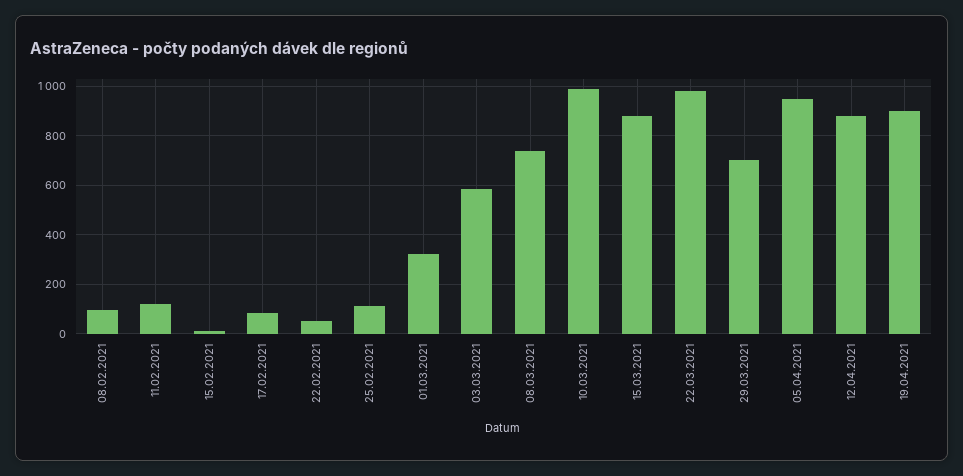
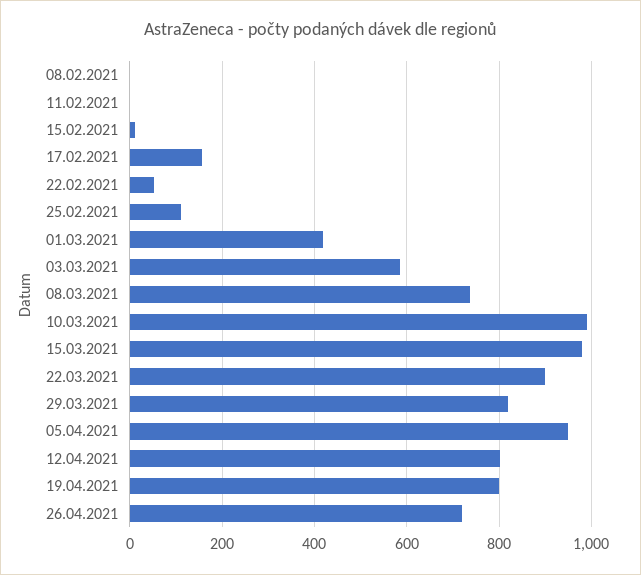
08.02.2021: 100 -> 0
11.02.2021: 125 -> 0
17.02.2021: 75 -> 160
01.03.2021: 325 -> 420
15.03.2021: 875 -> 980
22.03.2021: 975 -> 900
29.03.2021: 700 -> 820
12.04.2021: 875 -> 800
19.04.2021: 900 -> 800
26.04.2021: none -> 720

